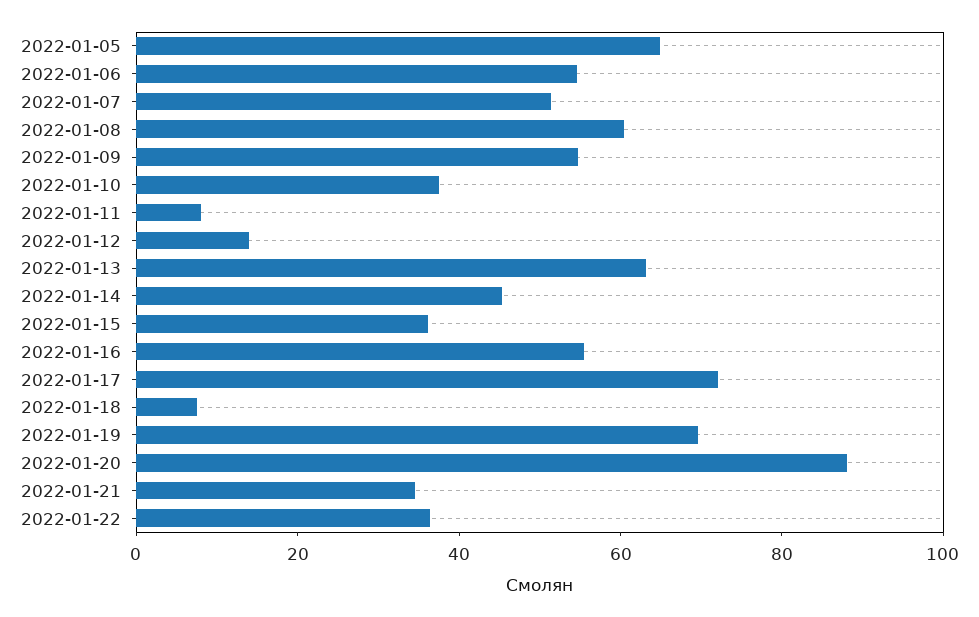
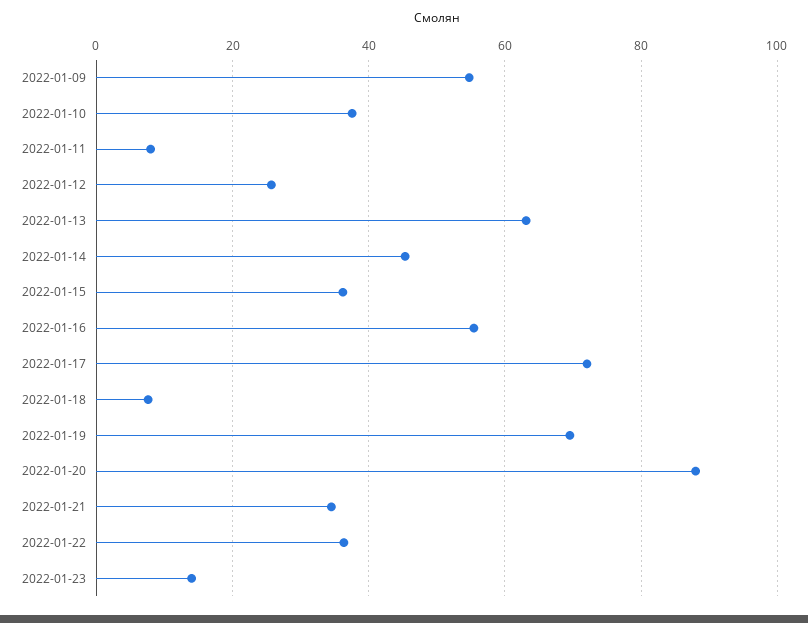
2022-01-05: 65 -> none
2022-01-06: 55 -> none
2022-01-07: 50 -> none
2022-01-08: 60 -> none
2022-01-12: 15 -> 26
2022-01-23: none -> 14

